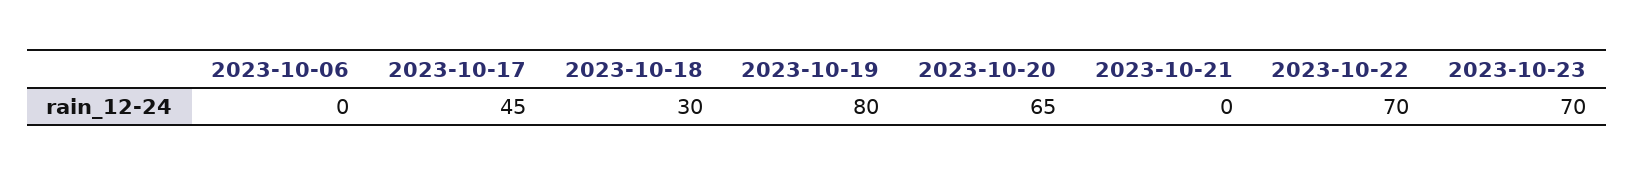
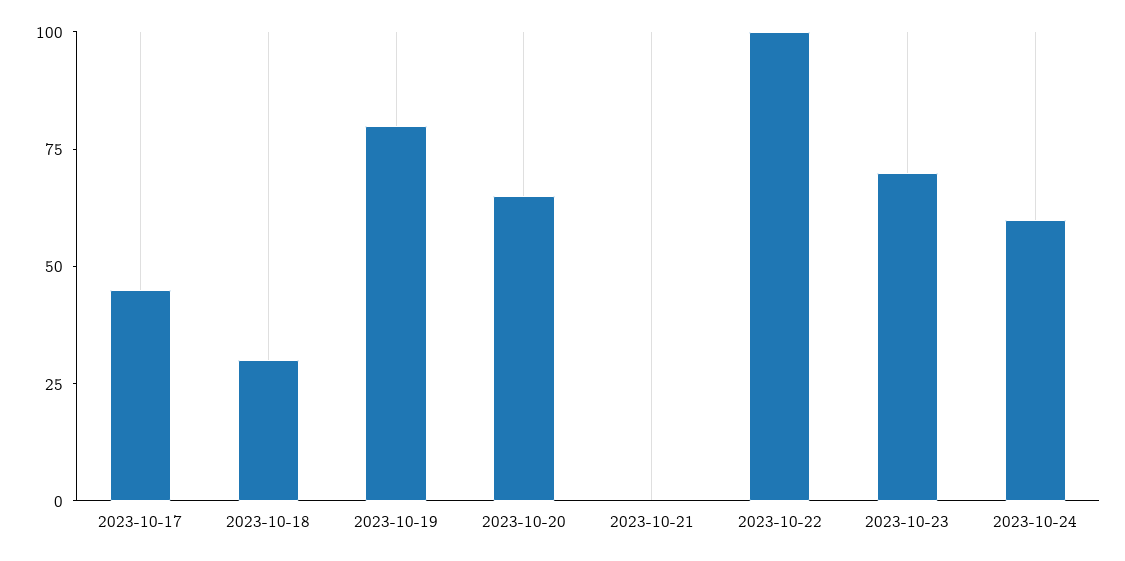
2023-10-06: 0 -> none
2023-10-22: 70 -> 100
2023-10-24: none -> 60

